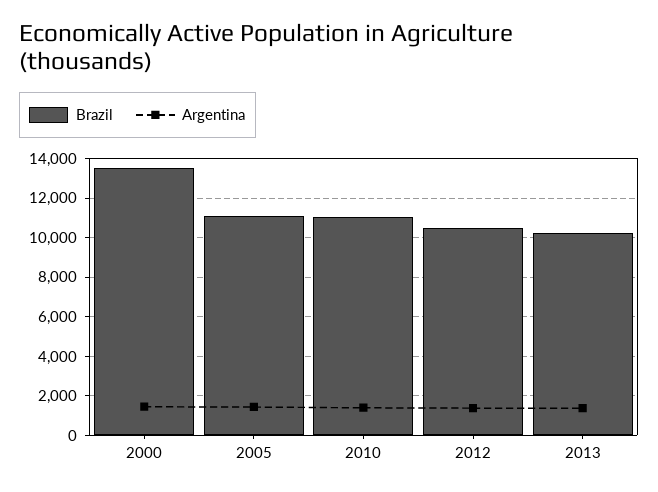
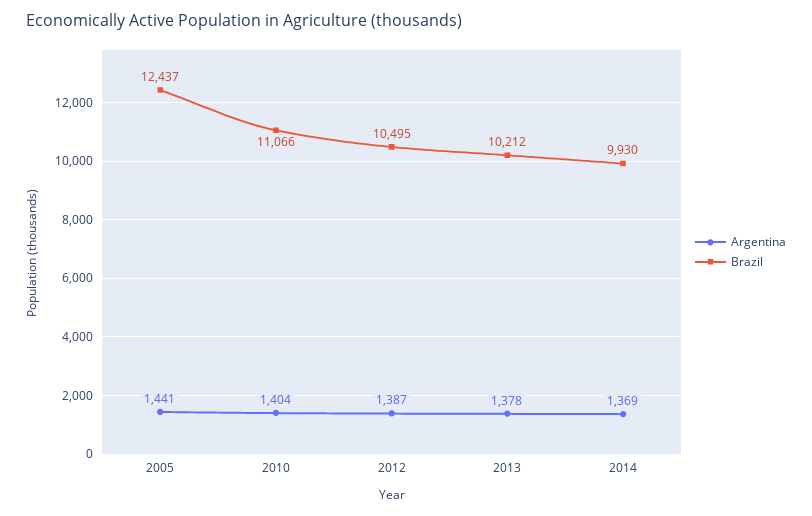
Brazil, 2000: 13500 -> none
Argentina, 2000: 1500 -> none
Brazil, 2005: 11000 -> 12437
Argentina, 2014: none -> 1369
Brazil, 2014: none -> 9930

